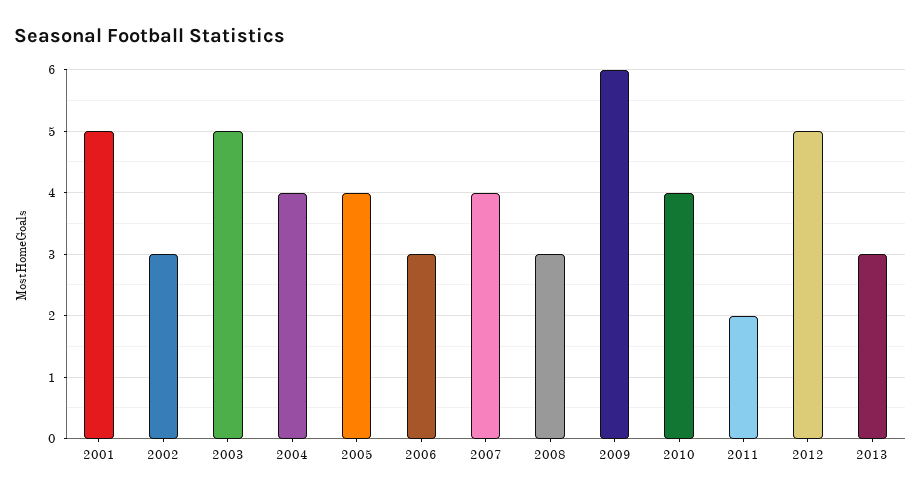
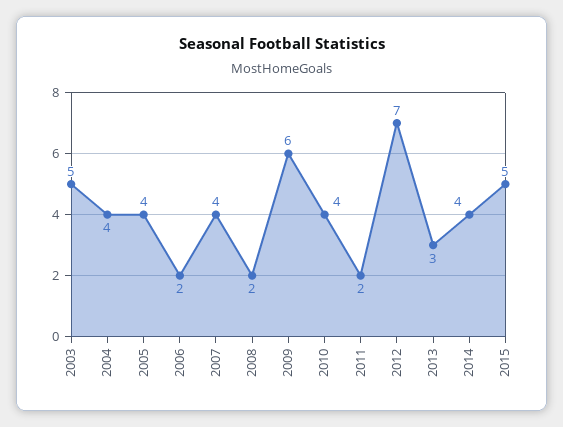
2001: 5 -> none
2002: 3 -> none
2006: 3 -> 2
2008: 3 -> 2
2012: 5 -> 7
2014: none -> 4
2015: none -> 5

